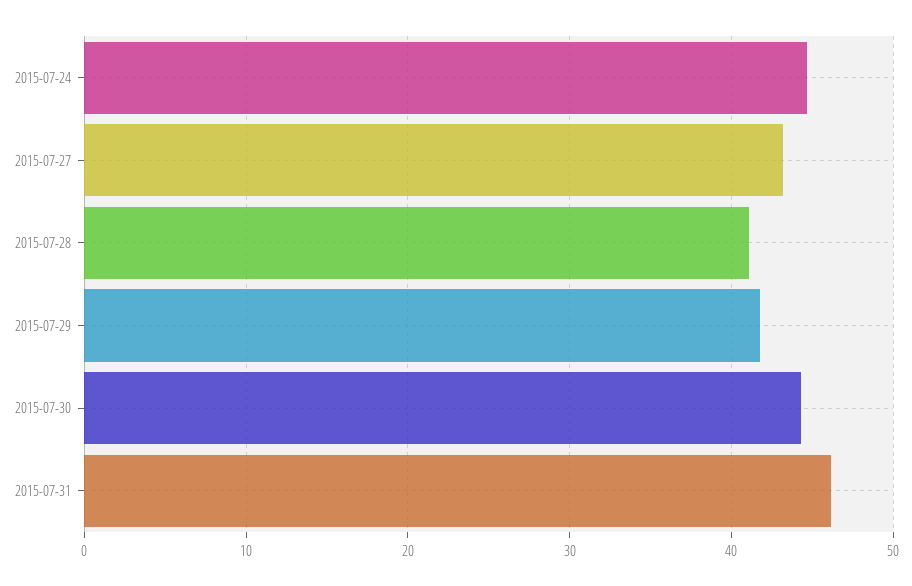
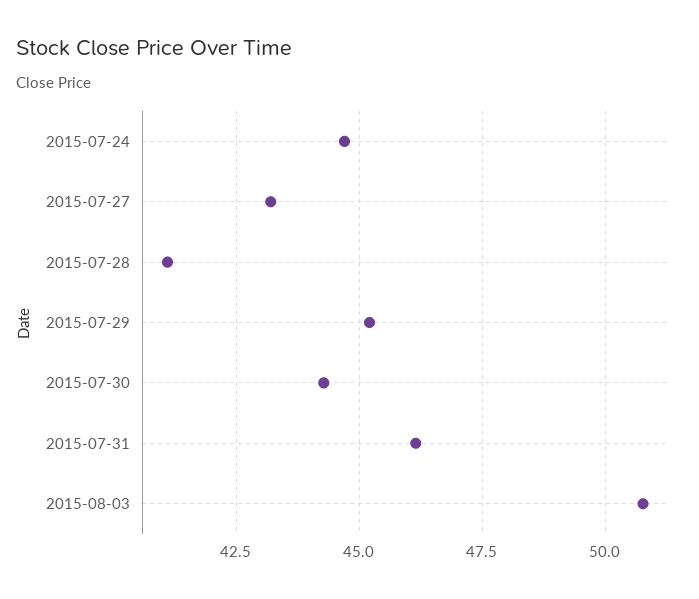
2015-07-29: 42 -> 45.25
2015-08-03: none -> 50.75

